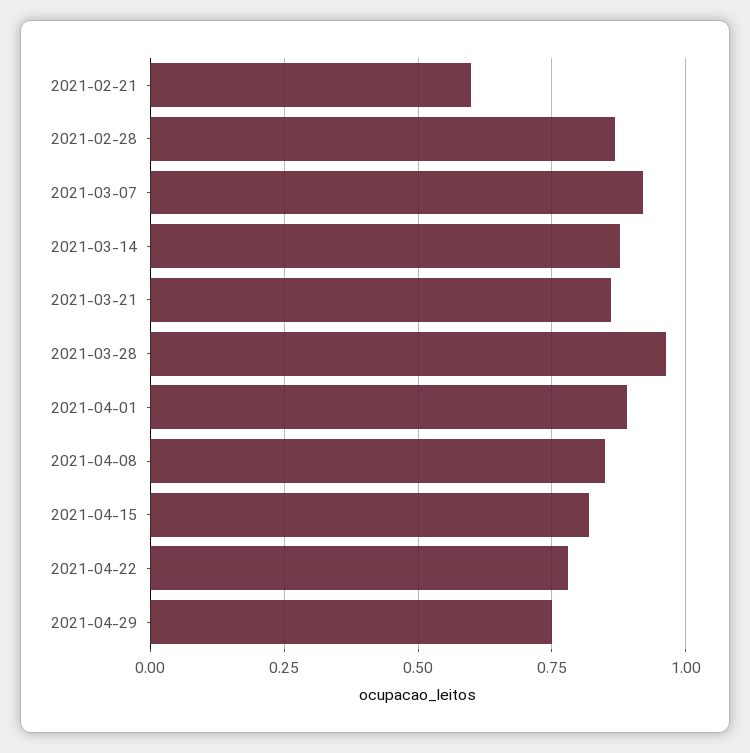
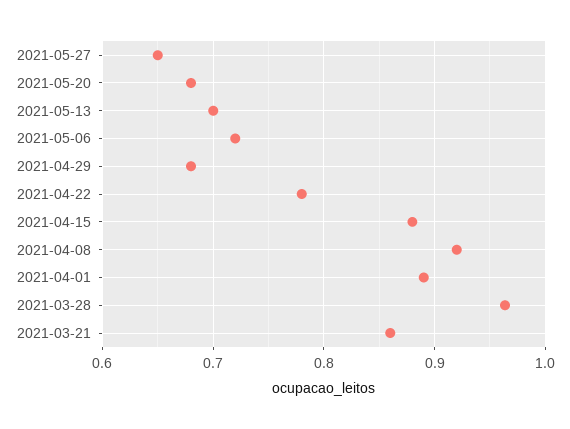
2021-02-21: 0.6 -> none
2021-02-28: 0.875 -> none
2021-03-07: 0.925 -> none
2021-03-14: 0.875 -> none
2021-04-08: 0.85 -> 0.92
2021-04-15: 0.825 -> 0.88
2021-04-29: 0.75 -> 0.68
2021-05-27: none -> 0.65
2021-05-20: none -> 0.68
2021-05-13: none -> 0.7
2021-05-06: none -> 0.72

